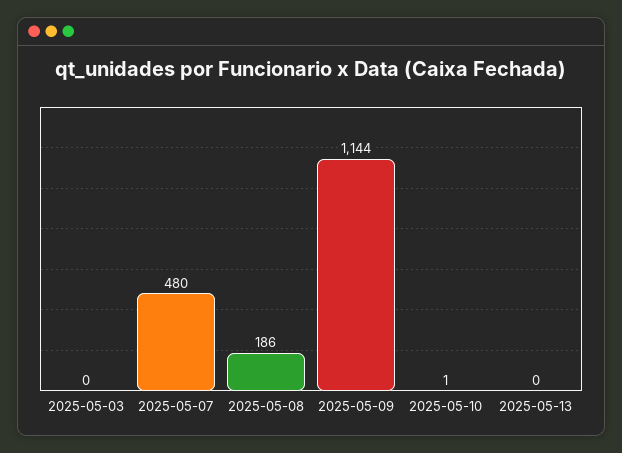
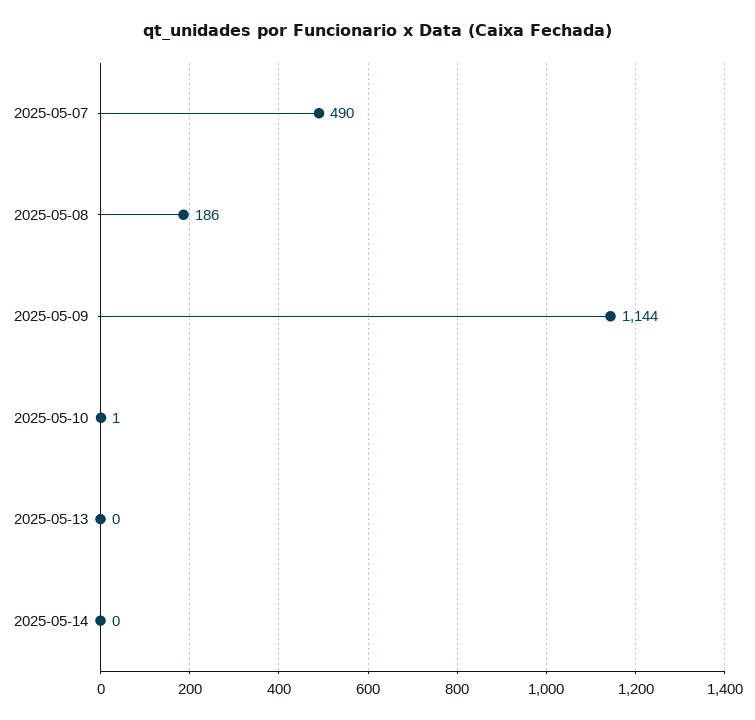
2025-05-03: 0 -> none
2025-05-07: 480 -> 490
2025-05-14: none -> 0

